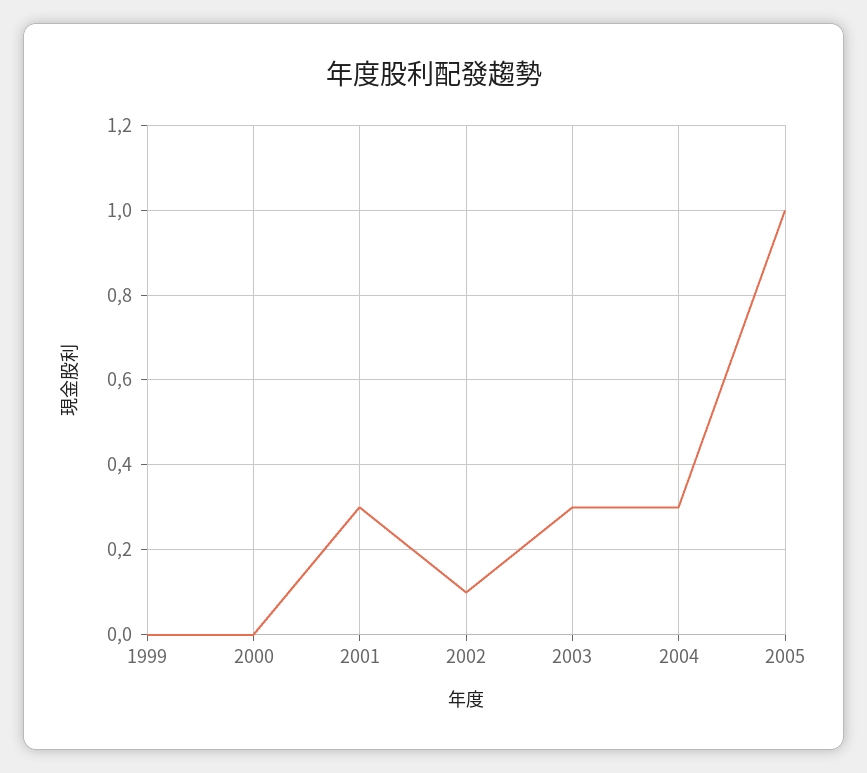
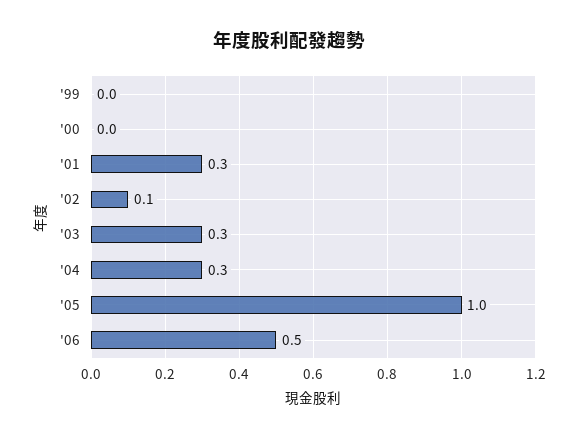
'06: none -> 0.5

